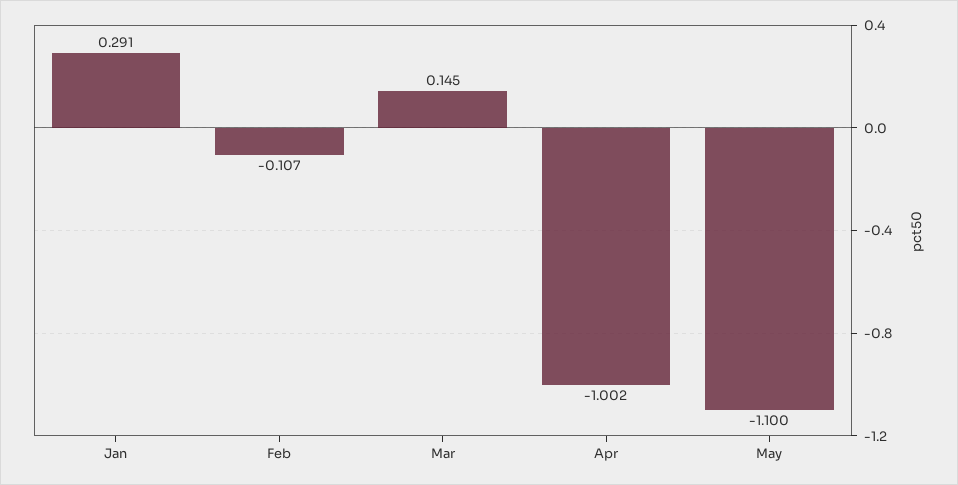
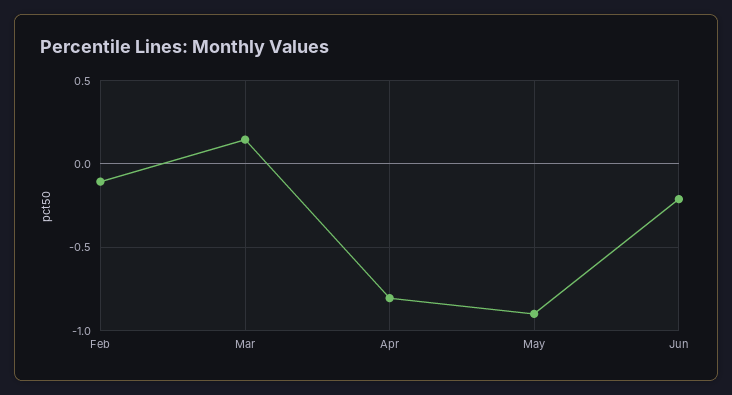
Jan: 0.291 -> none
Apr: -1.002 -> -0.8
May: -1.1 -> -0.9
Jun: none -> -0.2

